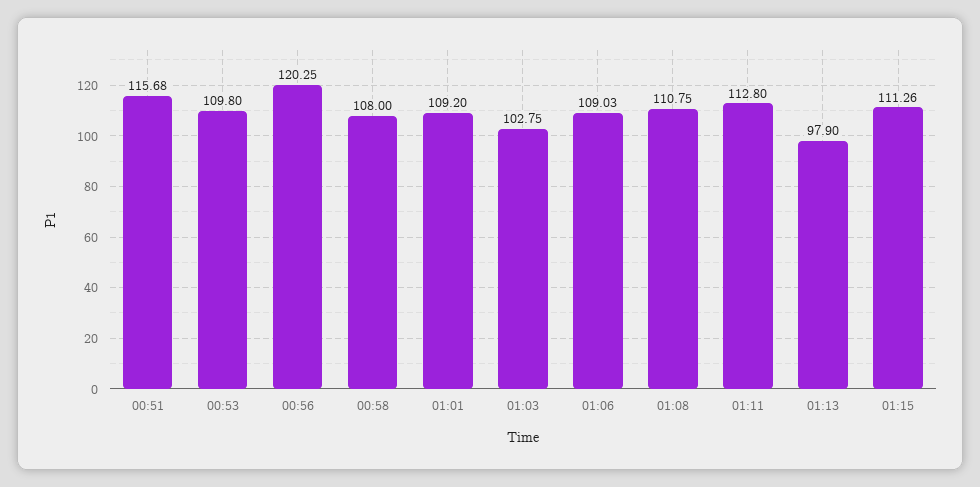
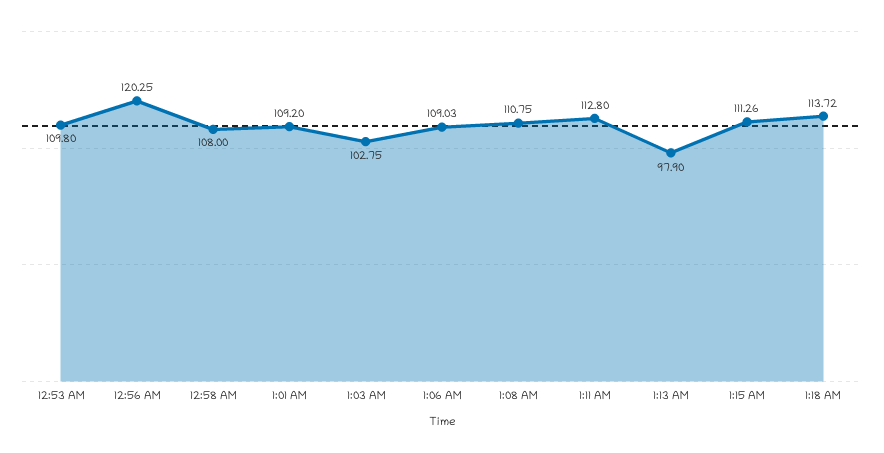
00:51: 115.68 -> none
1:18 AM: none -> 113.72

